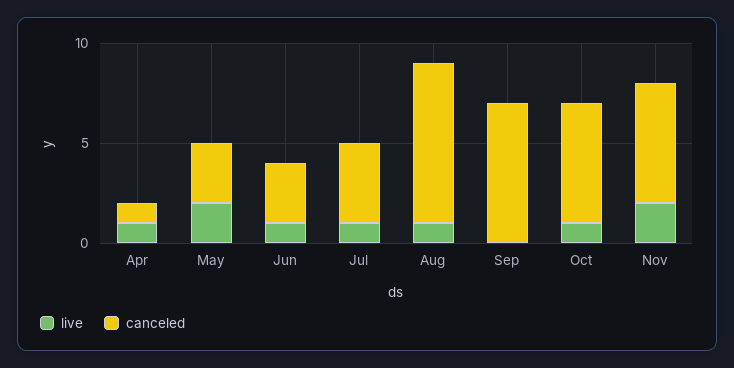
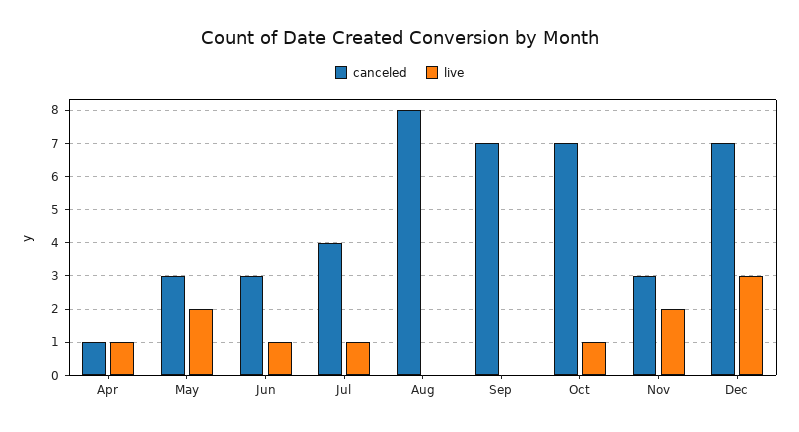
live, Aug: 1 -> 0
canceled, Oct: 6 -> 7
canceled, Nov: 6 -> 3
canceled, Dec: none -> 7
live, Dec: none -> 3

